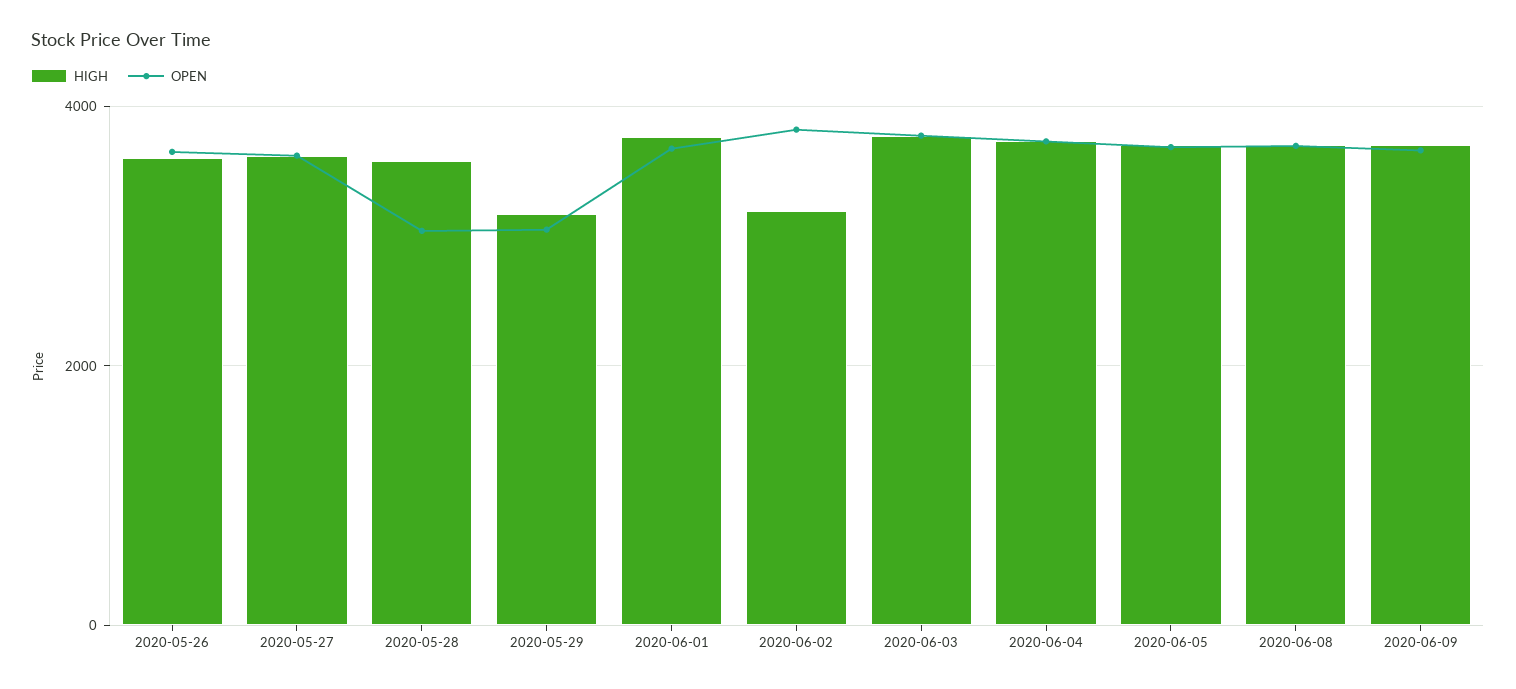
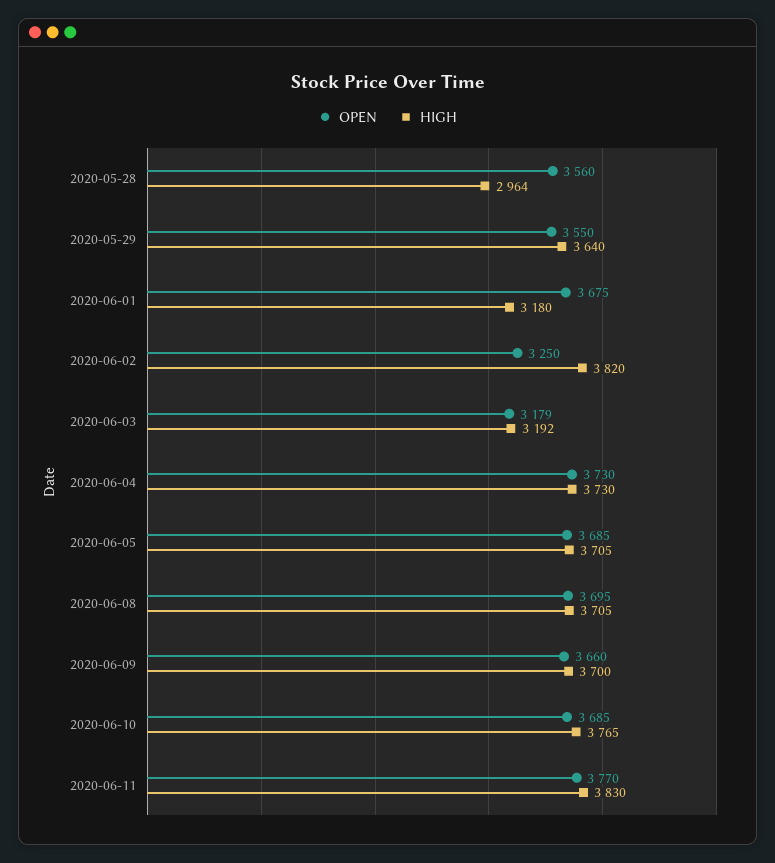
HIGH, 2020-05-26: 3600 -> none
OPEN, 2020-05-26: 3600 -> none
HIGH, 2020-05-27: 3600 -> none
OPEN, 2020-05-27: 3600 -> none
HIGH, 2020-05-28: 3600 -> 2964
OPEN, 2020-05-28: 3000 -> 3560
HIGH, 2020-05-29: 3200 -> 3640
OPEN, 2020-05-29: 3000 -> 3550
HIGH, 2020-06-01: 3800 -> 3180
HIGH, 2020-06-02: 3200 -> 3820
OPEN, 2020-06-02: 3800 -> 3250
HIGH, 2020-06-03: 3800 -> 3192
OPEN, 2020-06-03: 3800 -> 3179
OPEN, 2020-06-10: none -> 3685
HIGH, 2020-06-10: none -> 3765
OPEN, 2020-06-11: none -> 3770
HIGH, 2020-06-11: none -> 3830

